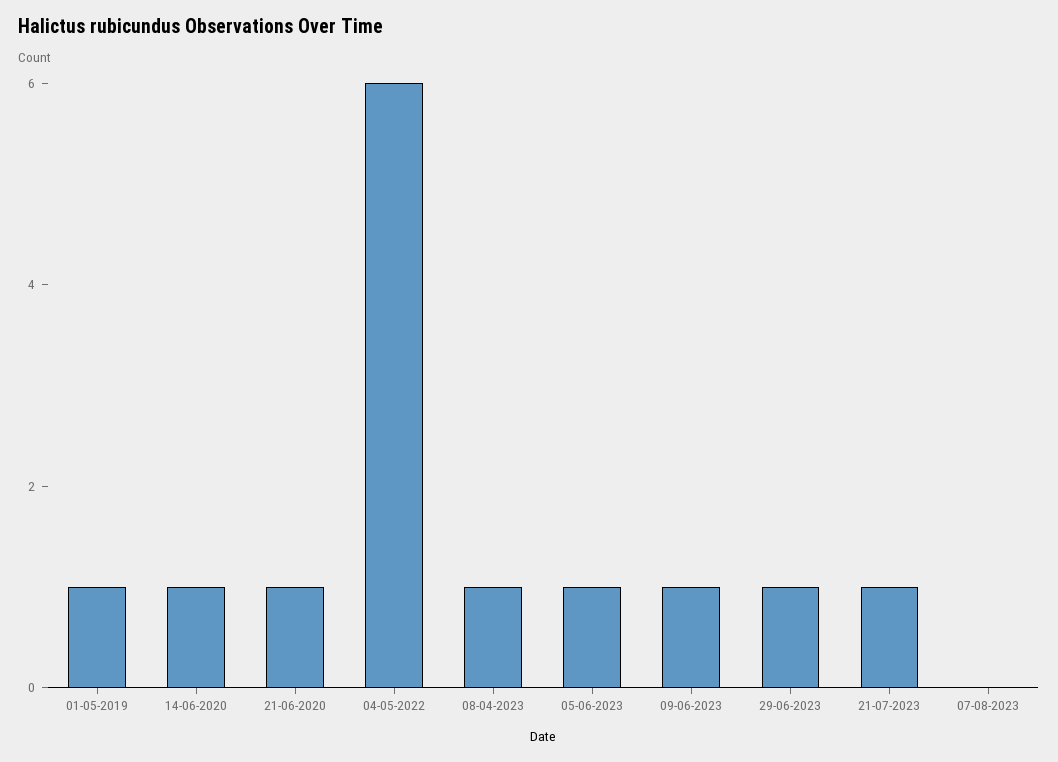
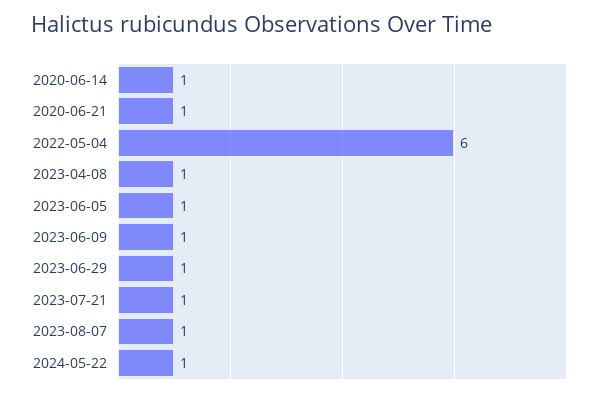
01-05-2019: 1 -> none
07-08-2023: 0 -> 1
2024-05-22: none -> 1

